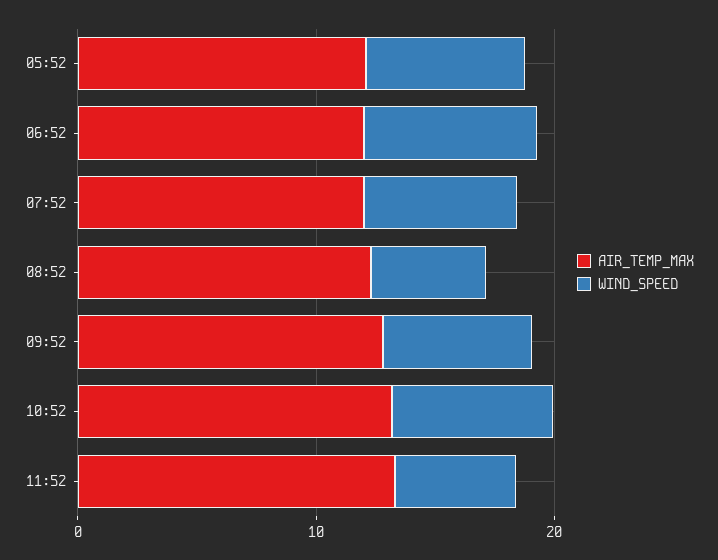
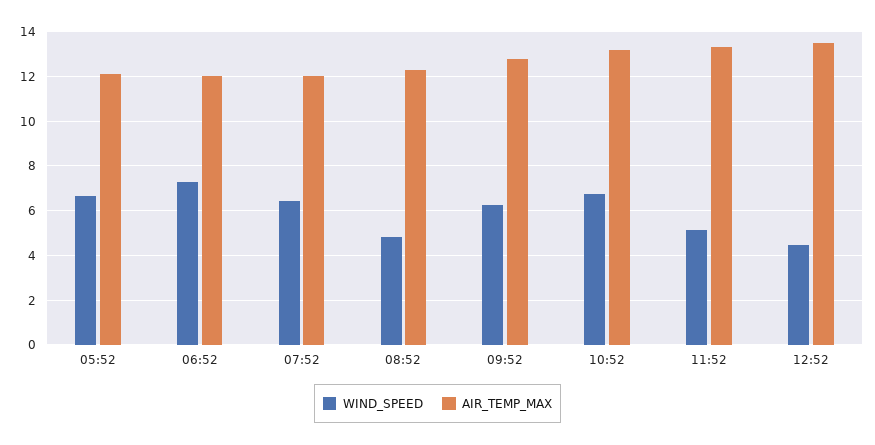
WIND_SPEED, 12:52: none -> 4.5
AIR_TEMP_MAX, 12:52: none -> 13.5

